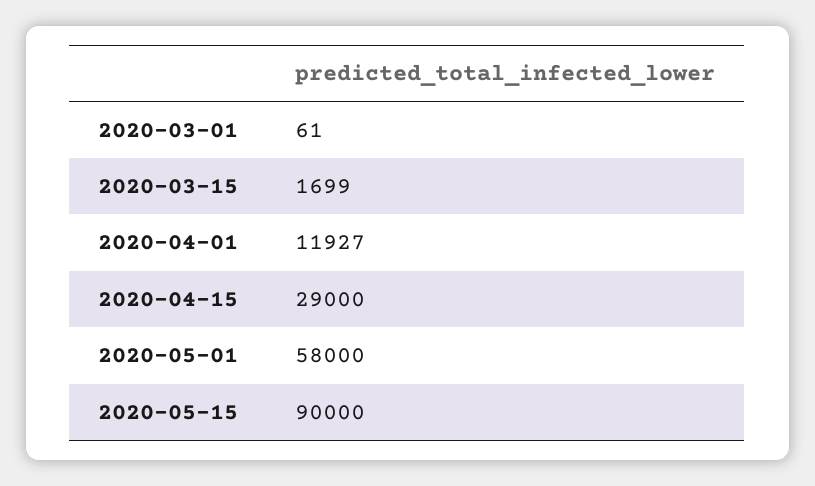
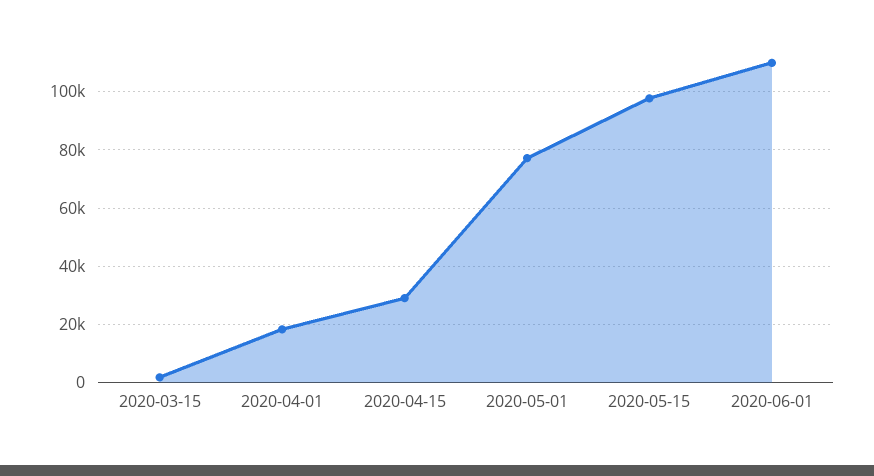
2020-03-01: 61 -> none
2020-04-01: 11927 -> 17500
2020-05-01: 58000 -> 77500
2020-05-15: 90000 -> 97500
2020-06-01: none -> 110000

